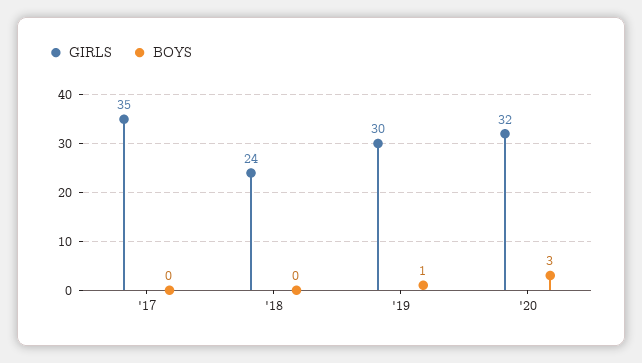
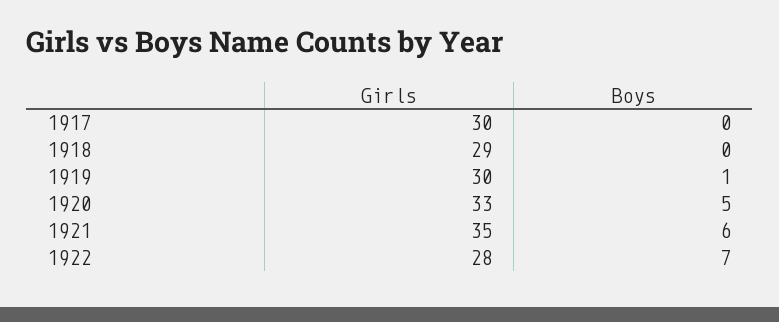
GIRLS, '17: 35 -> 30
GIRLS, '18: 24 -> 29
GIRLS, '20: 32 -> 33
BOYS, '20: 3 -> 5
GIRLS, 1921: none -> 35
BOYS, 1921: none -> 6
GIRLS, 1922: none -> 28
BOYS, 1922: none -> 7

